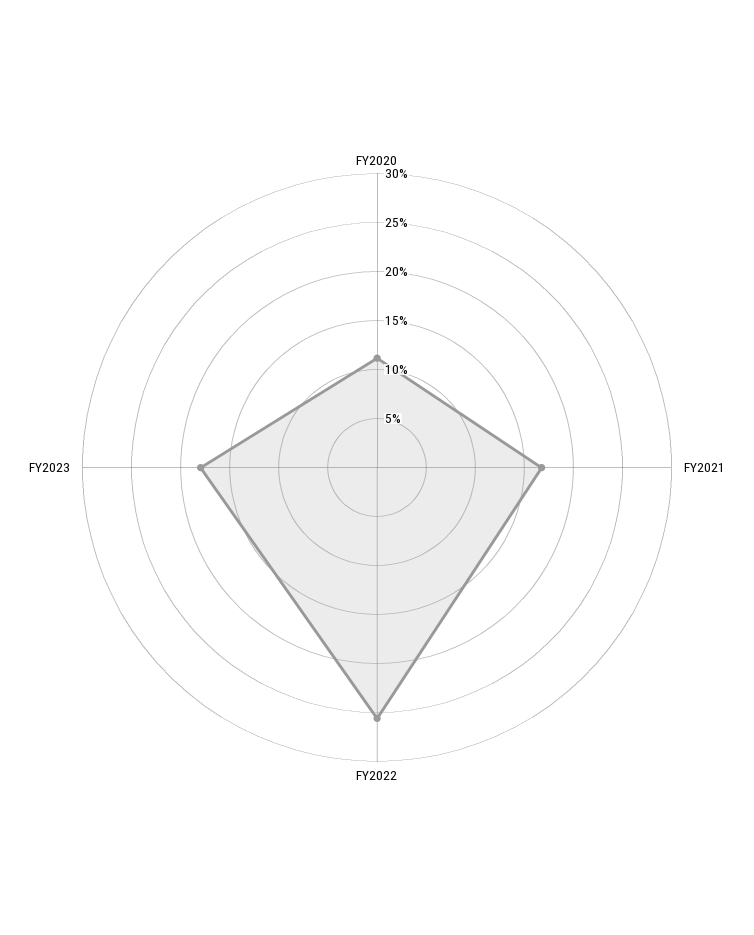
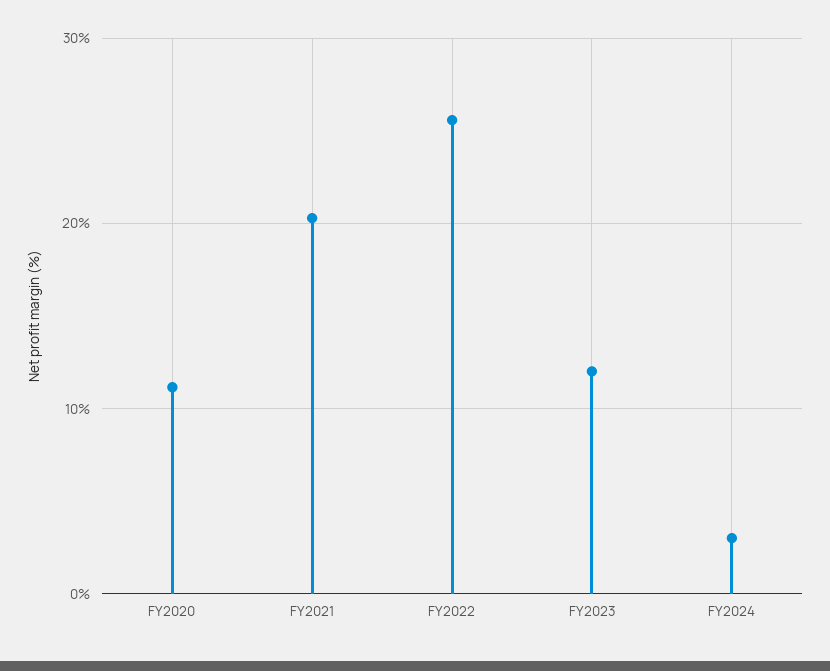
FY2021: 17 -> 20
FY2023: 18 -> 12
FY2024: none -> 3

